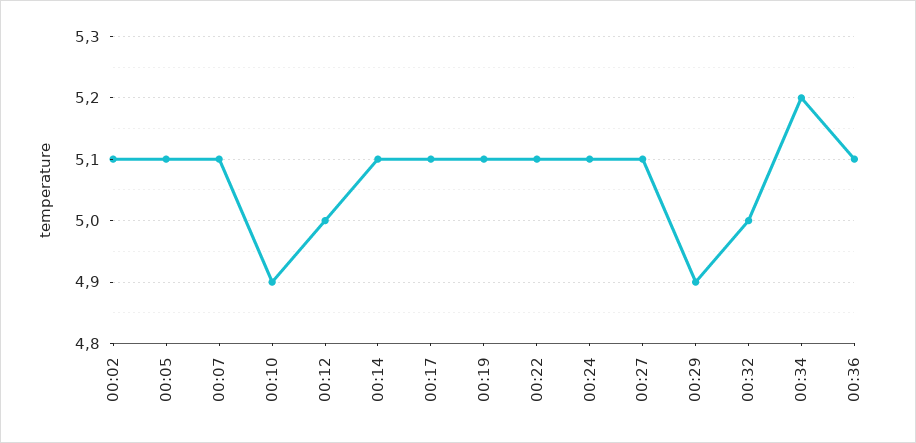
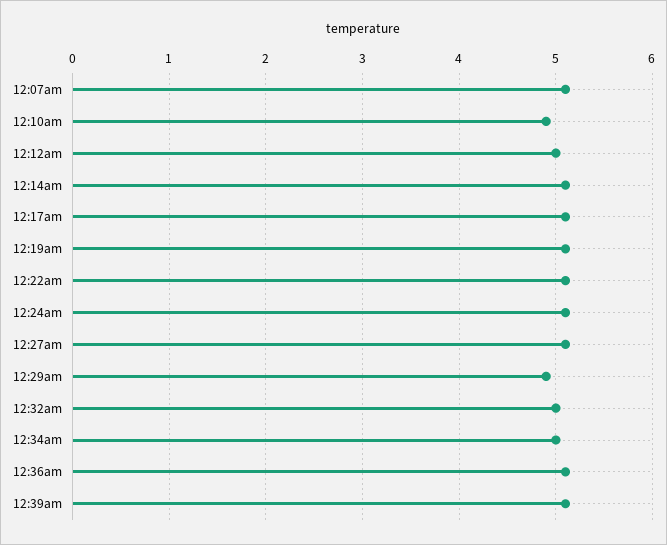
00:02: 5.1 -> none
00:05: 5.1 -> none
00:34: 5.2 -> 5
12:39am: none -> 5.1

